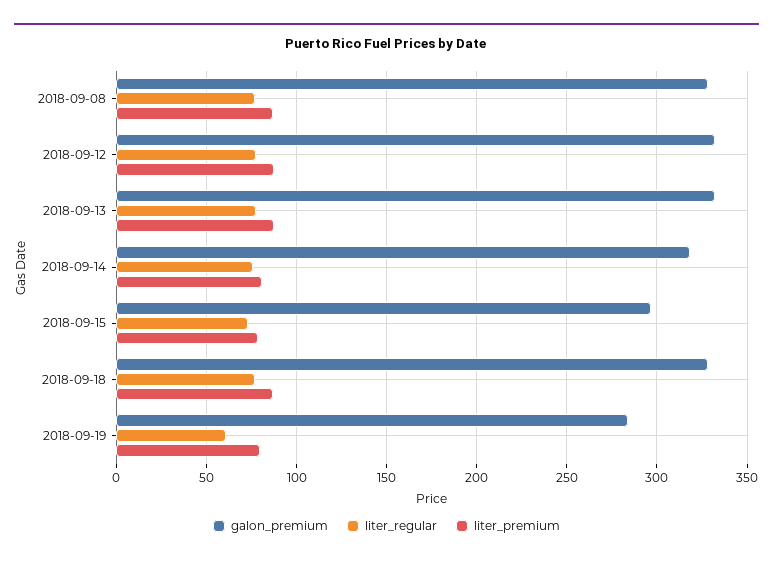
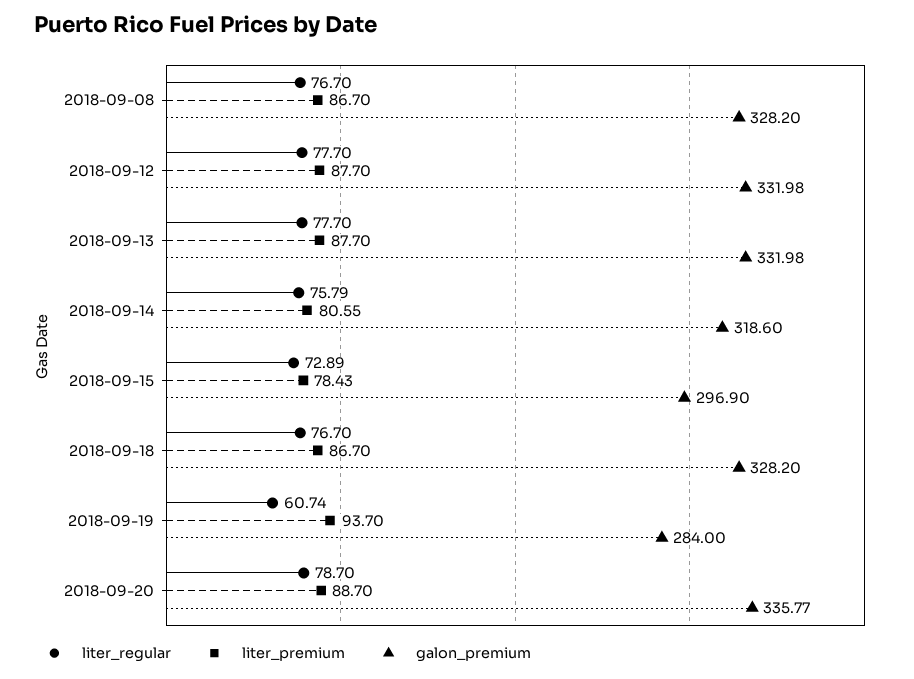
liter_premium, 2018-09-19: 80 -> 93.7
liter_regular, 2018-09-20: none -> 78.7
liter_premium, 2018-09-20: none -> 88.7
galon_premium, 2018-09-20: none -> 335.77

